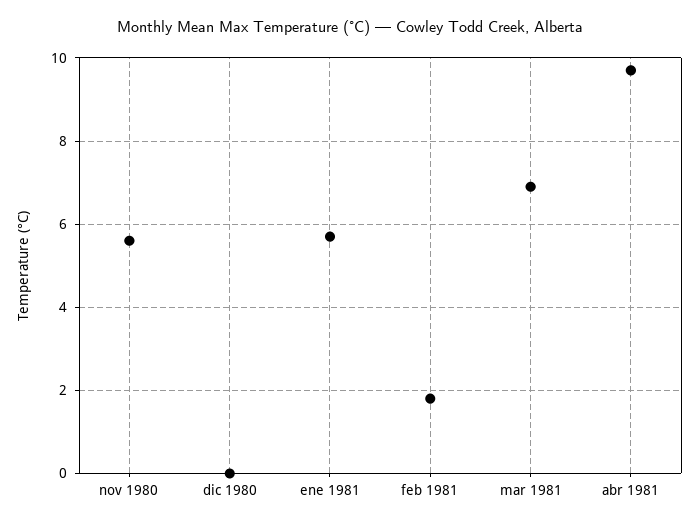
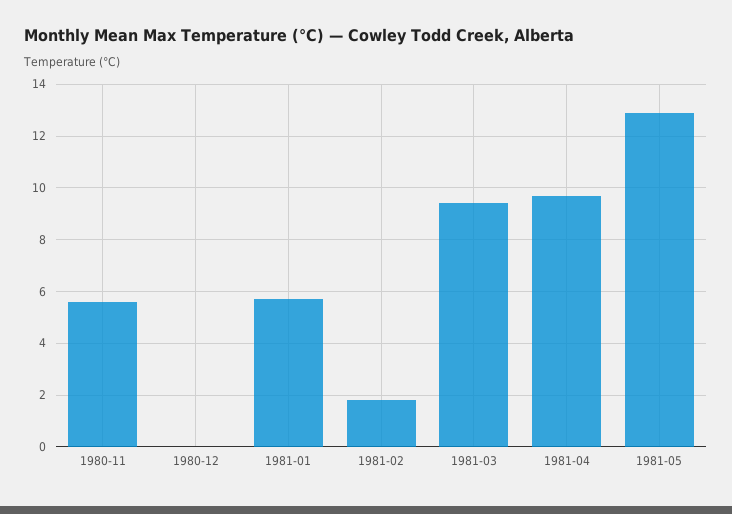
mar 1981: 7 -> 9.5
1981-05: none -> 13

